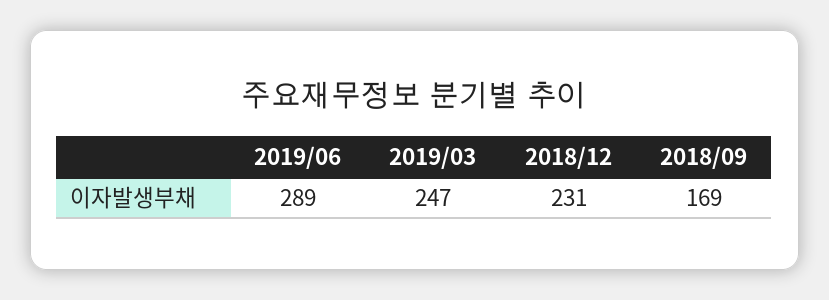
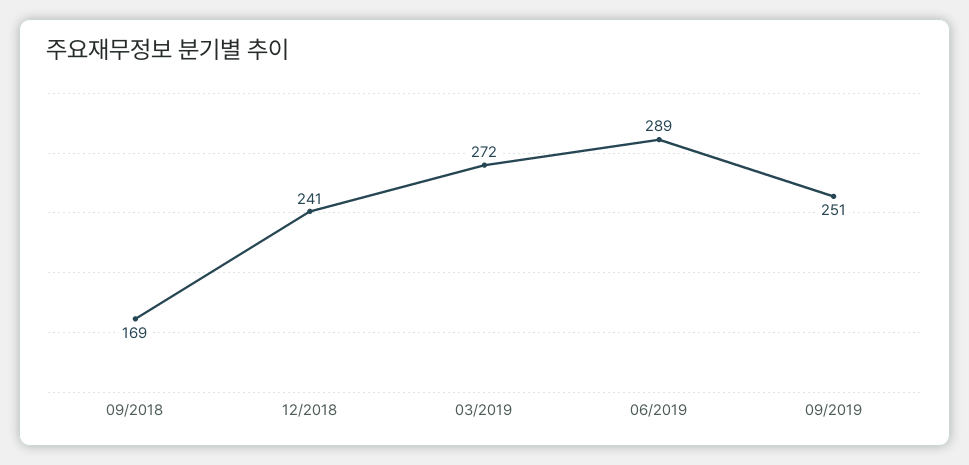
2019/03: 247 -> 272
2018/12: 231 -> 241
09/2019: none -> 251

